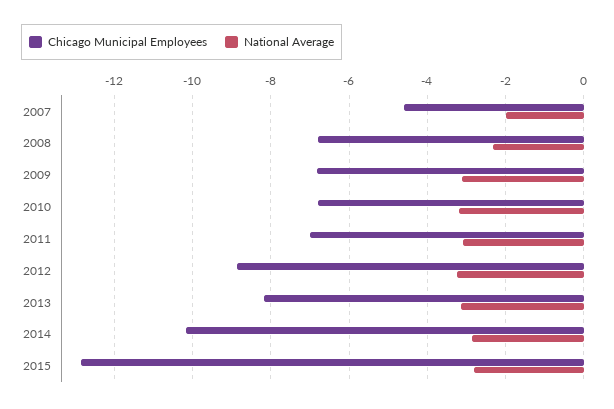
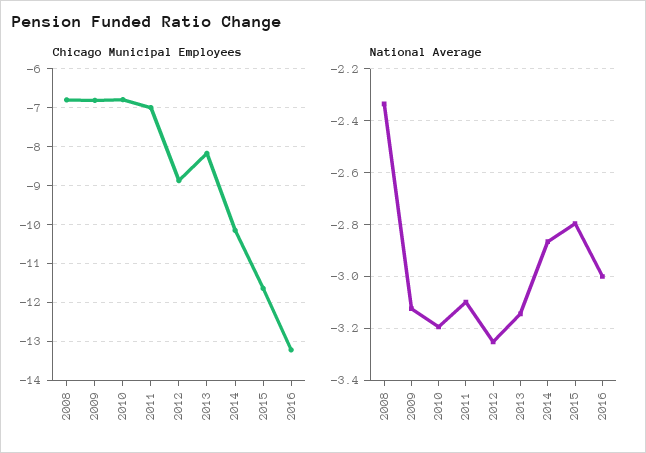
Chicago Municipal Employees, 2007: -4.6 -> none
National Average, 2007: -2 -> none
Chicago Municipal Employees, 2015: -12.8 -> -11.6
Chicago Municipal Employees, 2016: none -> -13.2
National Average, 2016: none -> -3

